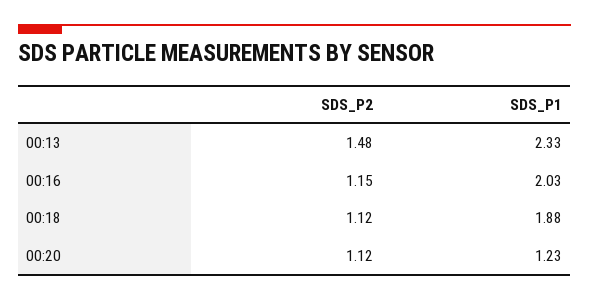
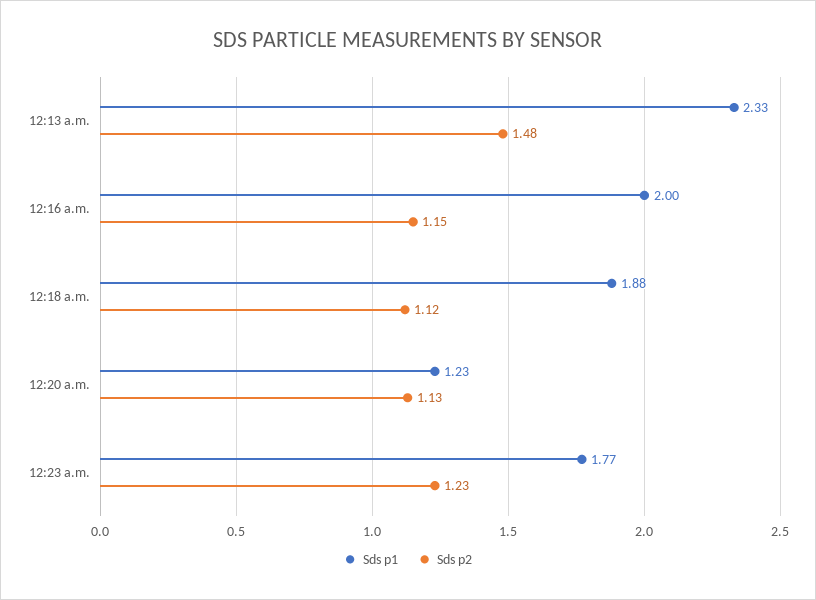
SDS_P1, 00:16: 2.03 -> 2
SDS_P2, 00:20: 1.12 -> 1.13
SDS_P1, 12:23 a.m.: none -> 1.77
SDS_P2, 12:23 a.m.: none -> 1.23

